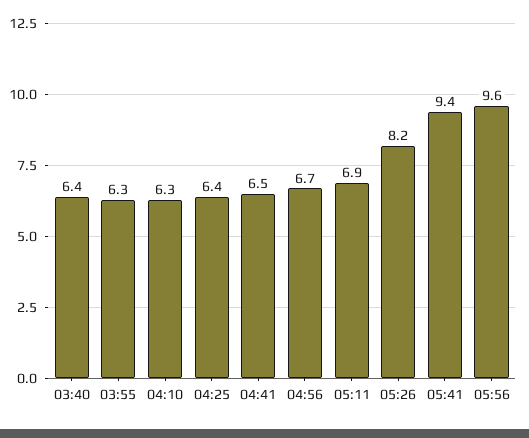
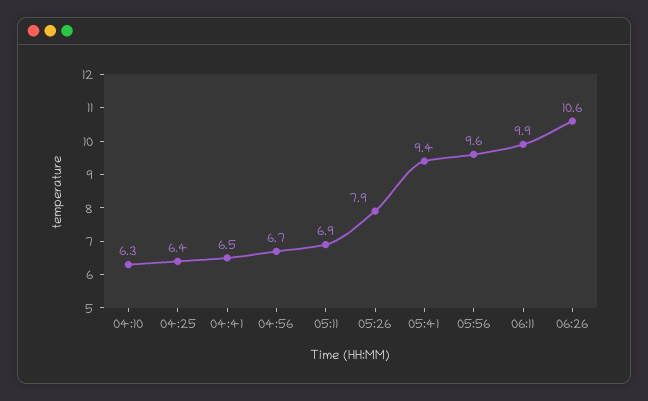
03:40: 6.4 -> none
03:55: 6.3 -> none
05:26: 8.2 -> 7.9
06:11: none -> 9.9
06:26: none -> 10.6

